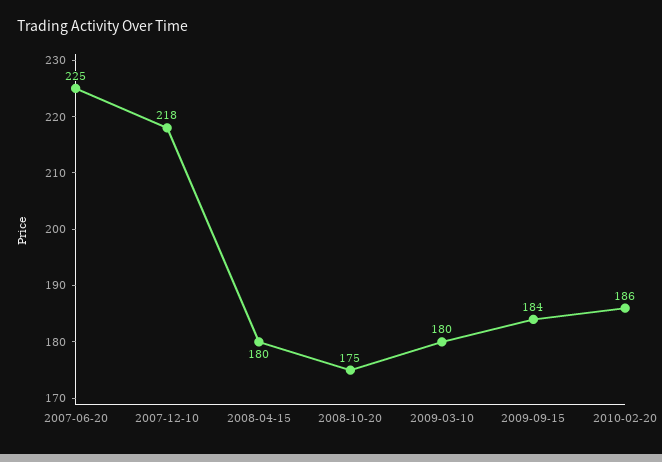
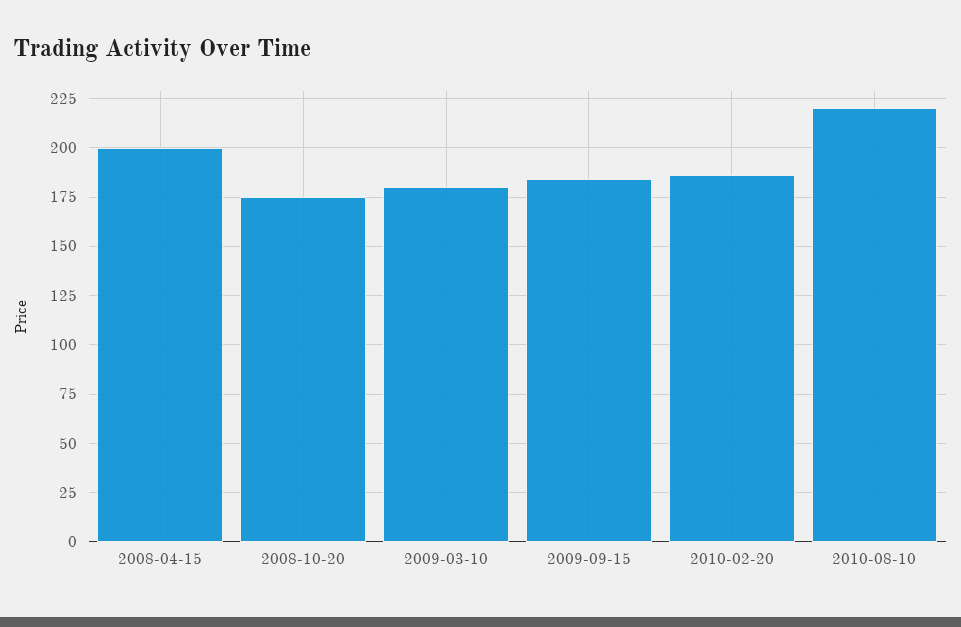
2007-06-20: 225 -> none
2007-12-10: 218 -> none
2008-04-15: 180 -> 200
2010-08-10: none -> 220

